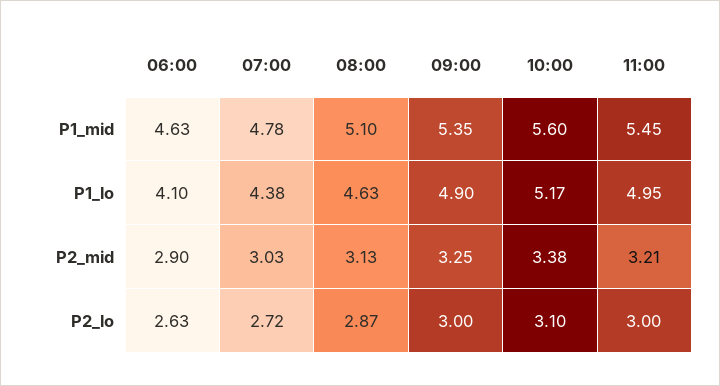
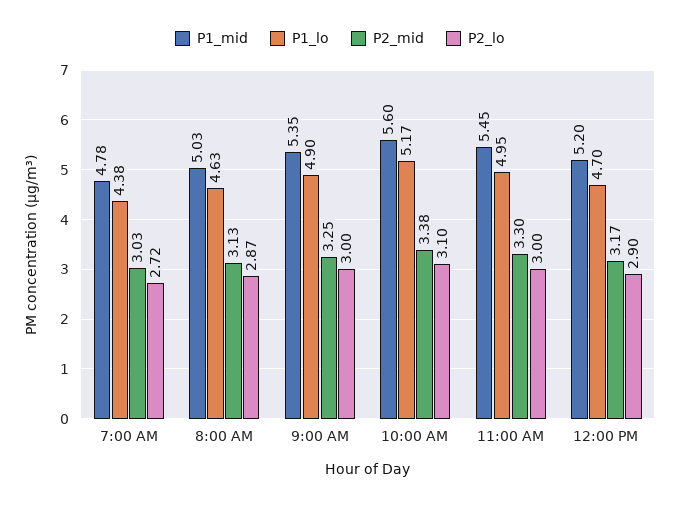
P1_mid, 06:00: 4.63 -> none
P1_mid, 08:00: 5.1 -> 5.03
P1_lo, 06:00: 4.1 -> none
P2_mid, 06:00: 2.9 -> none
P2_mid, 11:00: 3.21 -> 3.3
P2_lo, 06:00: 2.63 -> none
P1_mid, 12:00 PM: none -> 5.2
P1_lo, 12:00 PM: none -> 4.7
P2_mid, 12:00 PM: none -> 3.17
P2_lo, 12:00 PM: none -> 2.9

